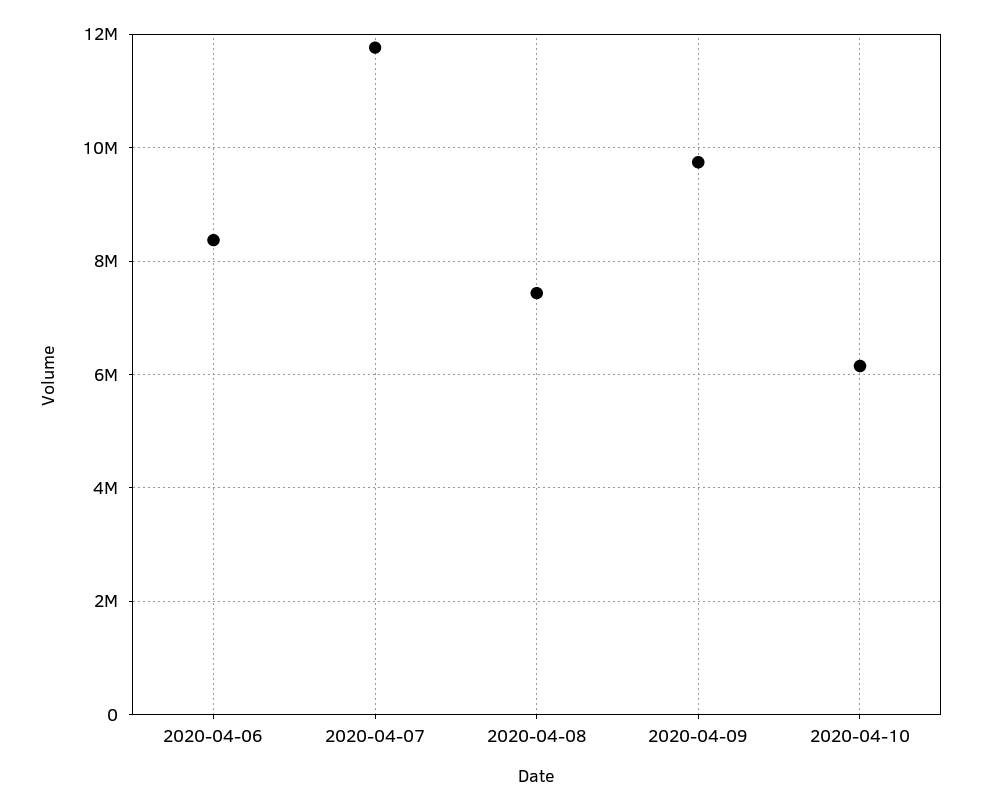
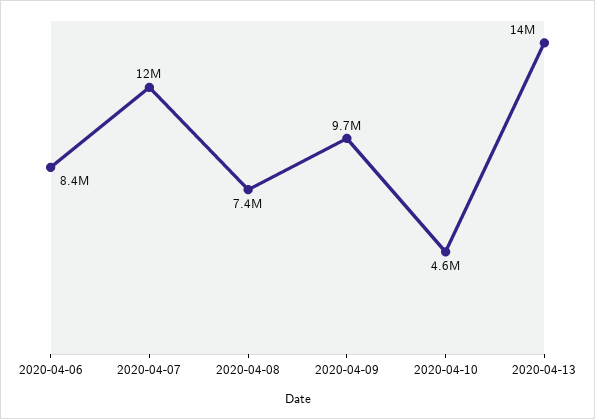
2020-04-10: 6200000 -> 4600000
2020-04-13: none -> 14000000

